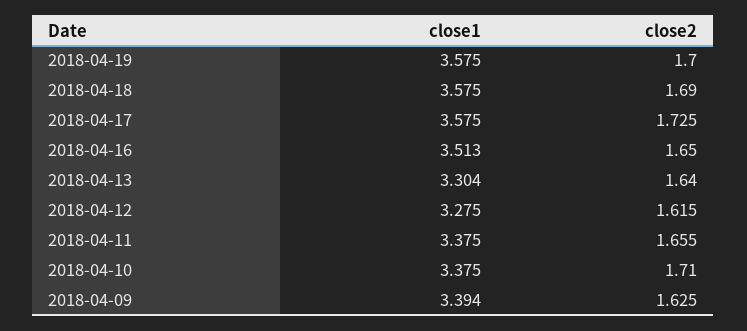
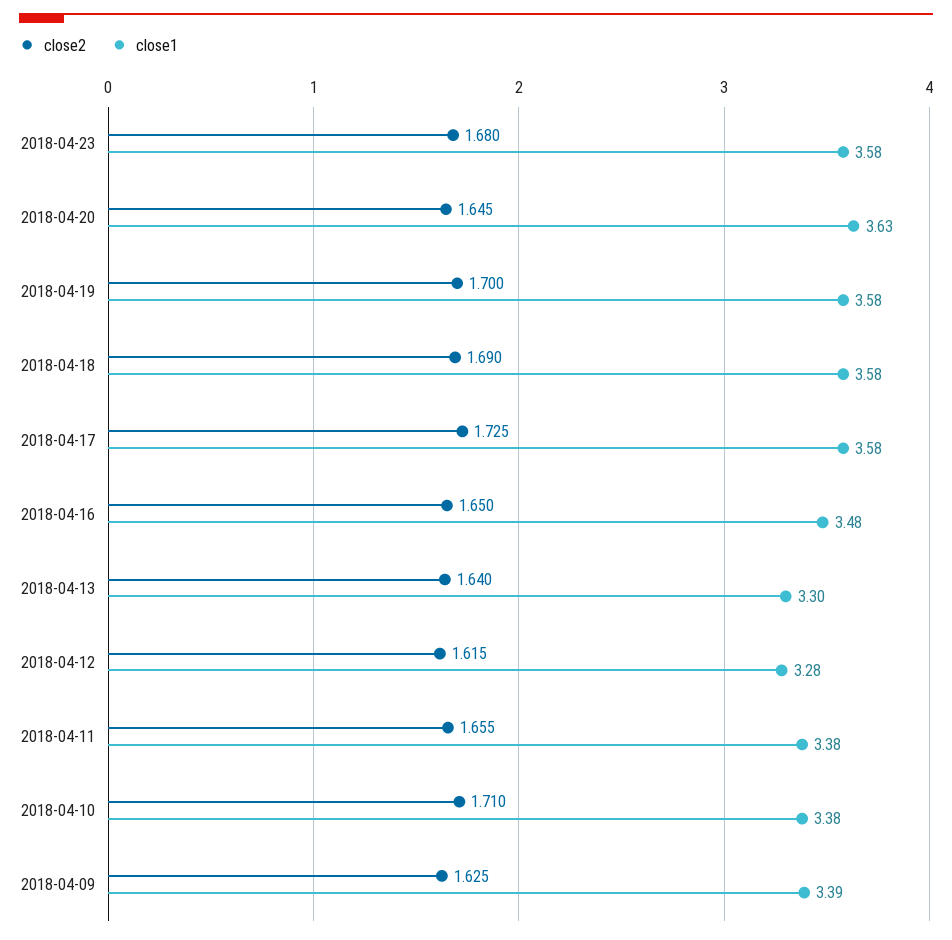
close1, 2018-04-16: 3.513 -> 3.48
close2, 2018-04-23: none -> 1.68
close1, 2018-04-23: none -> 3.58
close2, 2018-04-20: none -> 1.645
close1, 2018-04-20: none -> 3.63

